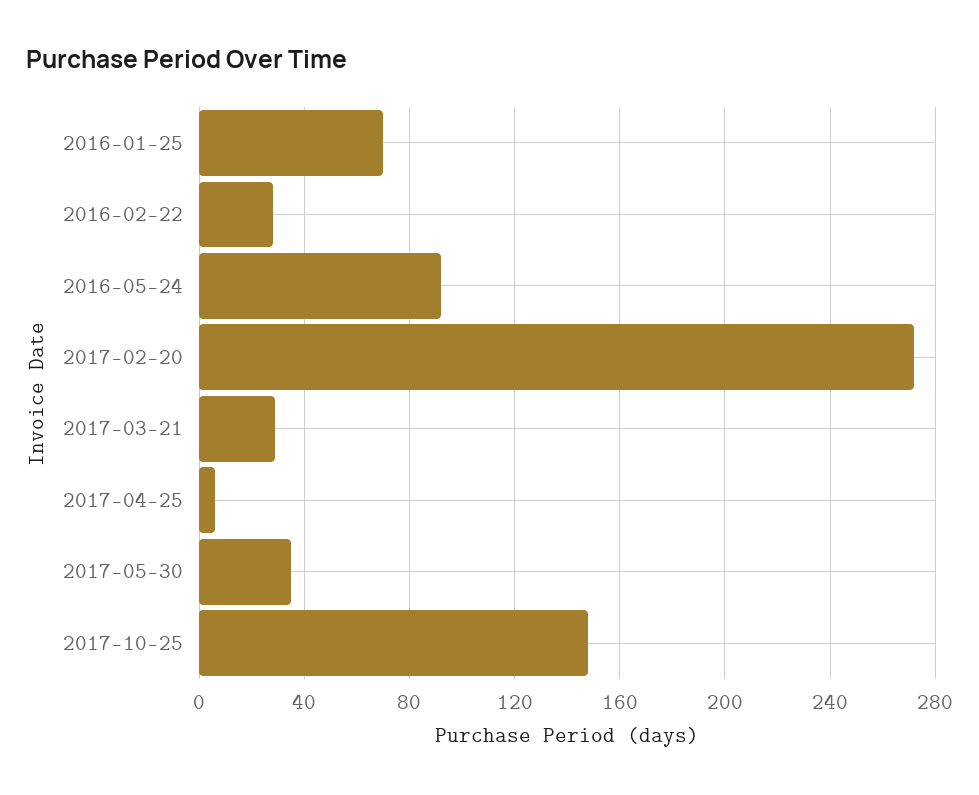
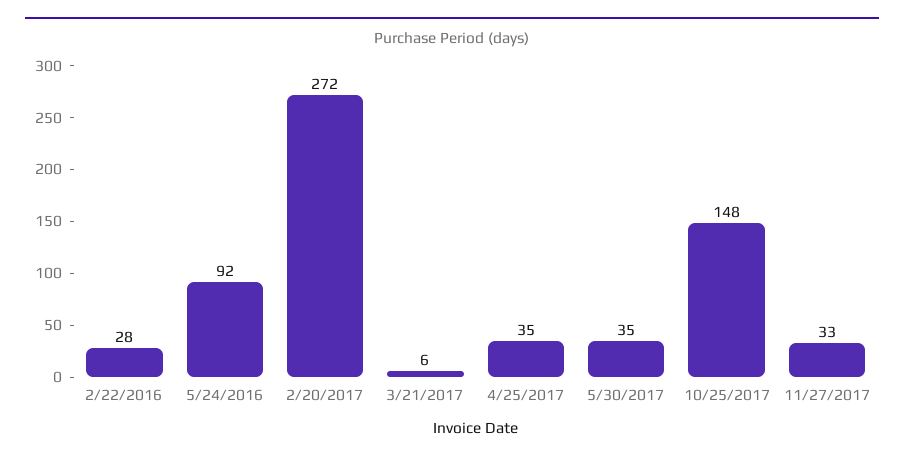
2016-01-25: 70 -> none
2017-03-21: 30 -> 6
2017-04-25: 5 -> 35
11/27/2017: none -> 33

